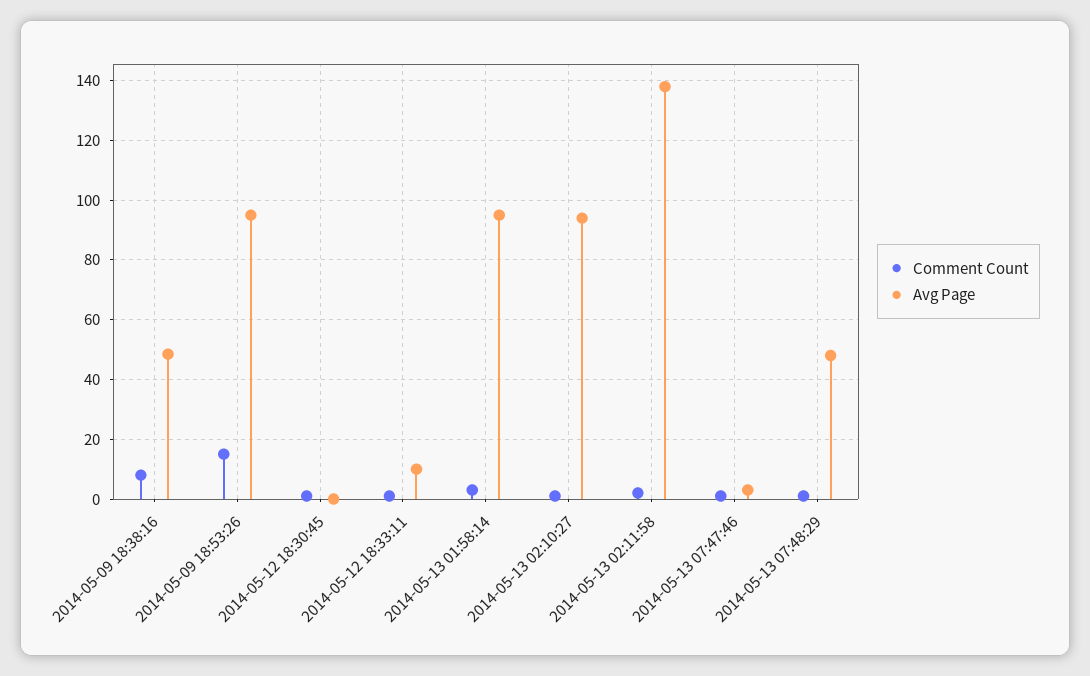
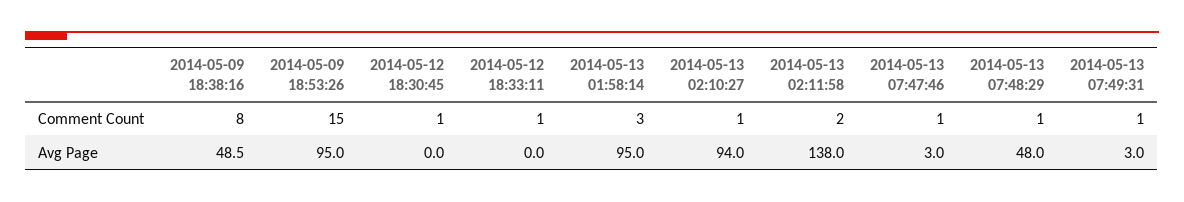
Avg Page, 2014-05-12 18:33:11: 10 -> 0
Comment Count, 2014-05-13 07:49:31: none -> 1
Avg Page, 2014-05-13 07:49:31: none -> 3

